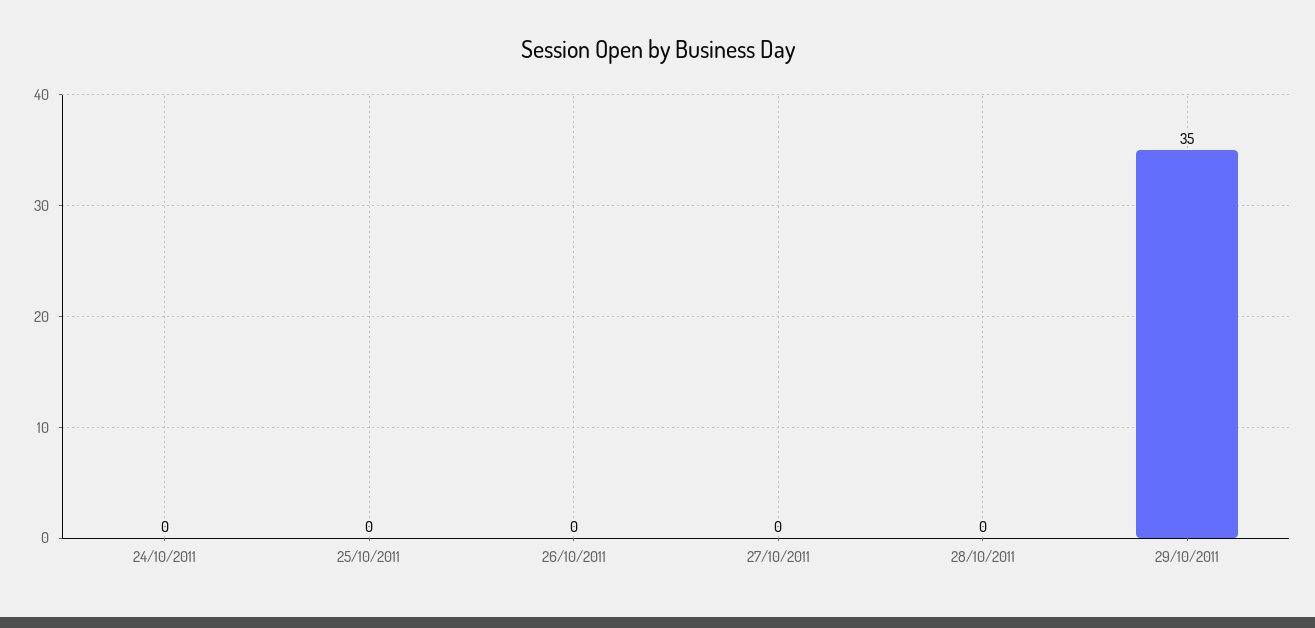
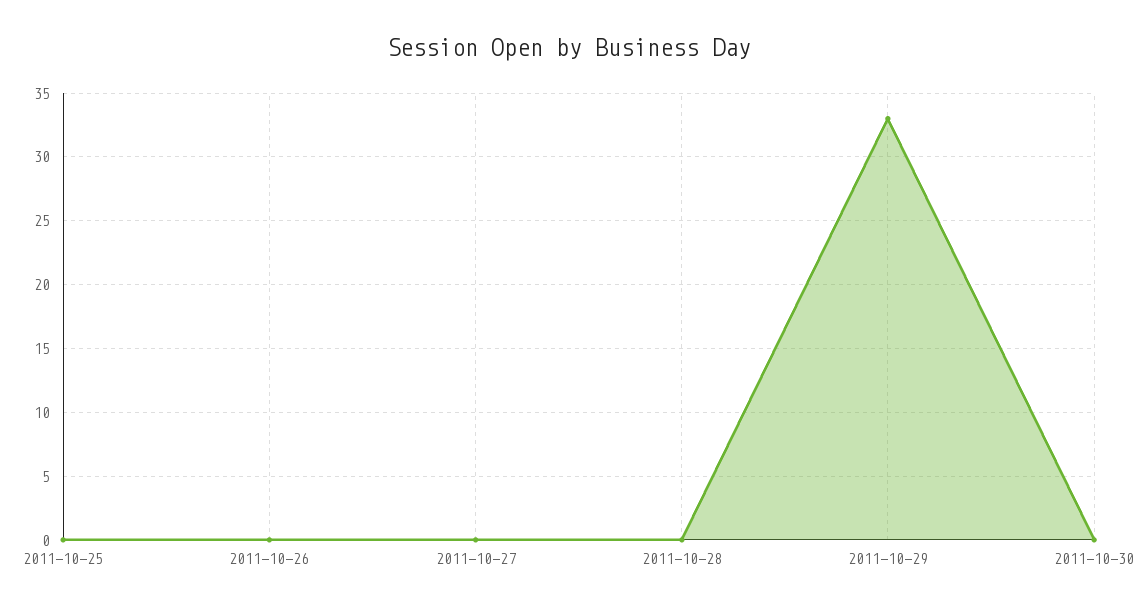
24/10/2011: 0 -> none
29/10/2011: 35 -> 33
2011-10-30: none -> 0

